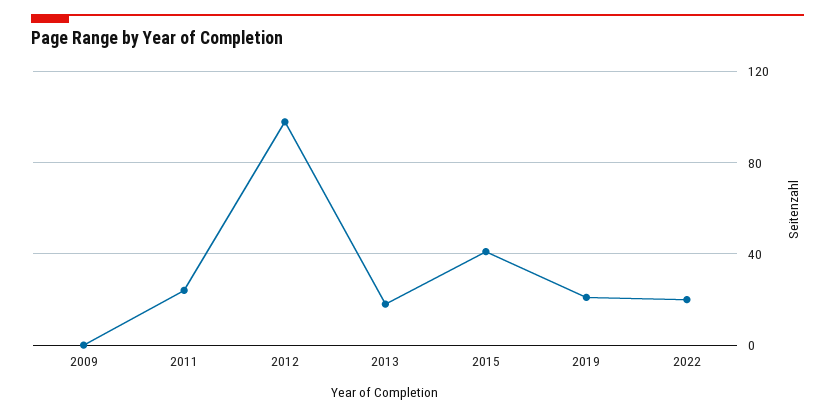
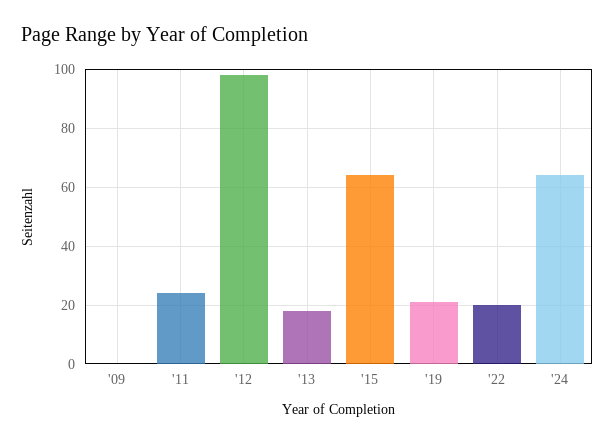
2015: 40 -> 65
'24: none -> 65

